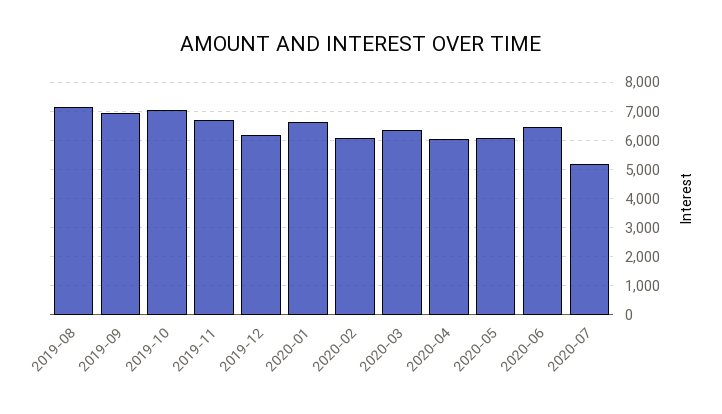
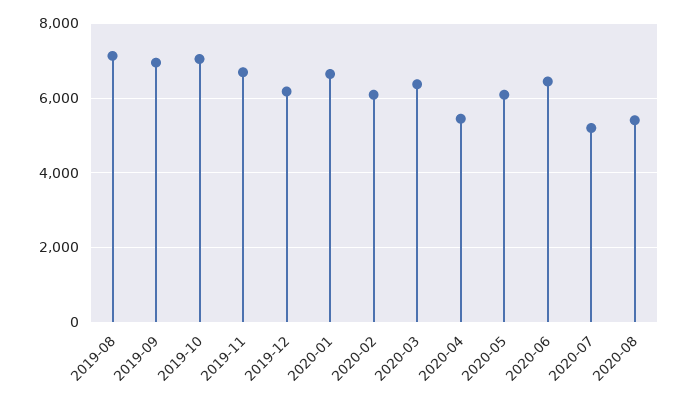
2020-04: 6000 -> 5400
2020-08: none -> 5400

